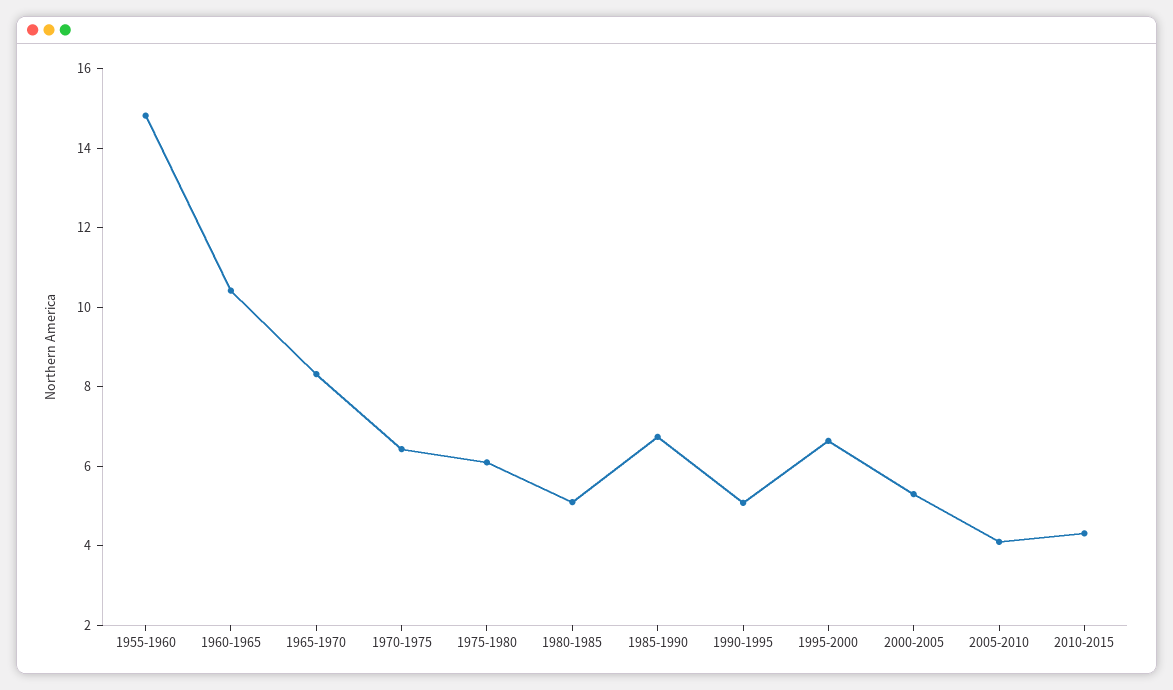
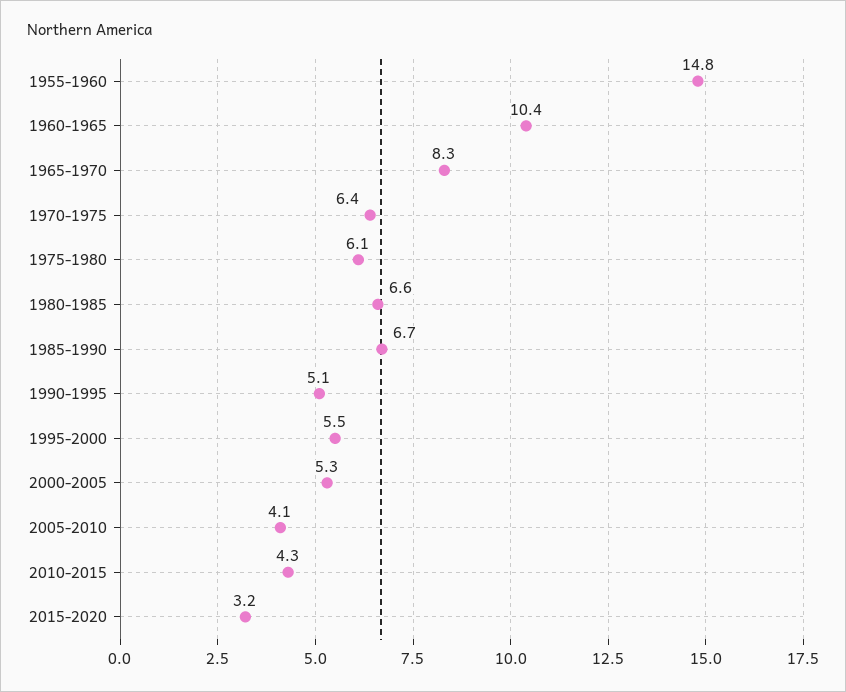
1980-1985: 5 -> 6.6
1995-2000: 6.5 -> 5.5
2015-2020: none -> 3.2

